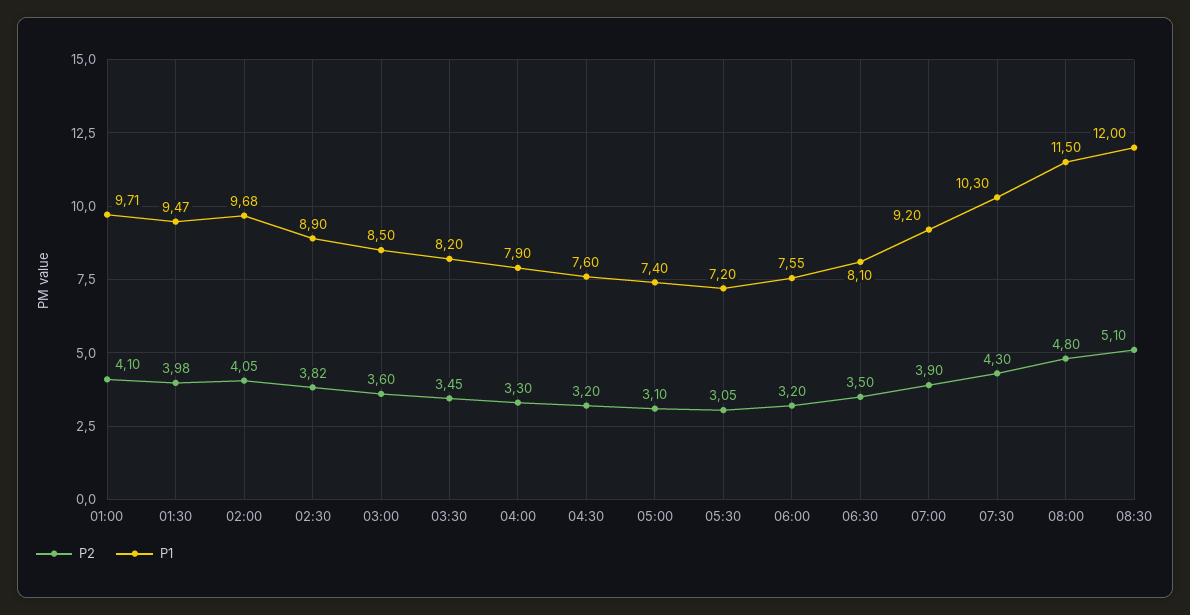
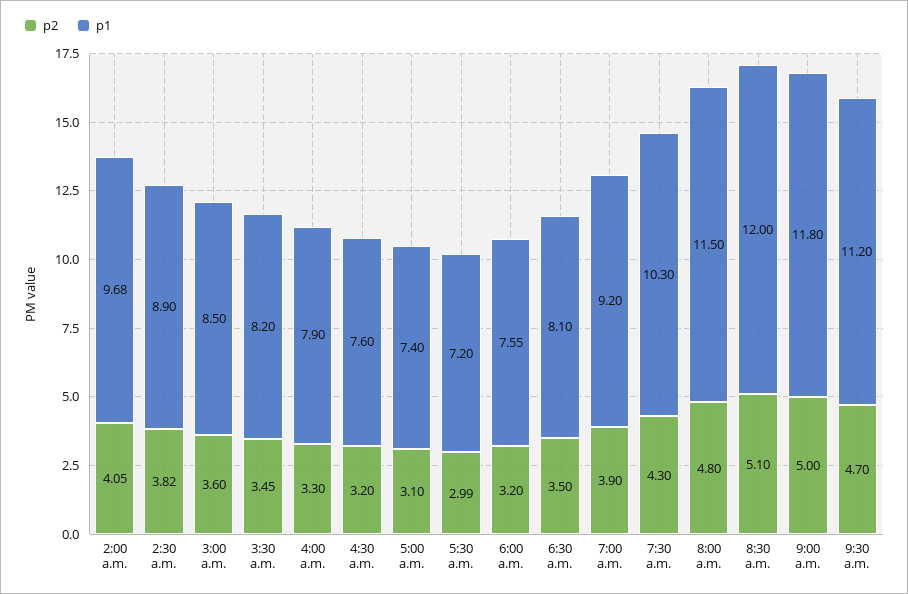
P2, 01:00: 4.1 -> none
P1, 01:00: 9.71 -> none
P2, 01:30: 3.98 -> none
P1, 01:30: 9.47 -> none
P2, 05:30: 3.05 -> 2.99
P2, 9:00 a.m.: none -> 5
P1, 9:00 a.m.: none -> 11.8
P2, 9:30 a.m.: none -> 4.7
P1, 9:30 a.m.: none -> 11.2

